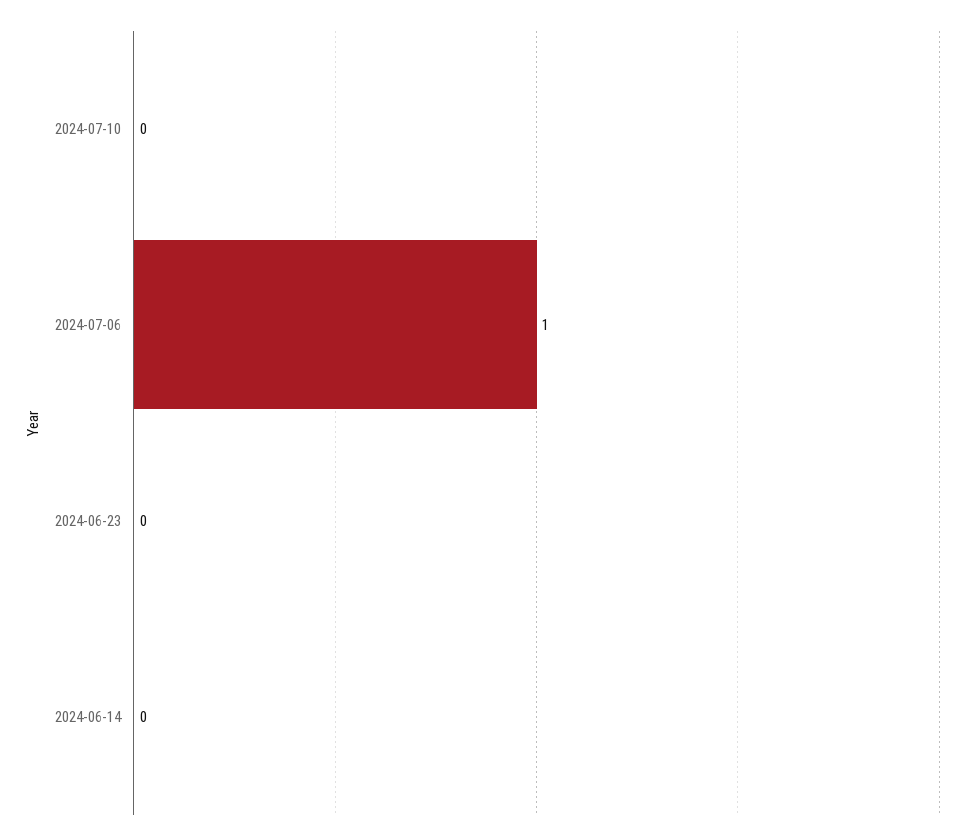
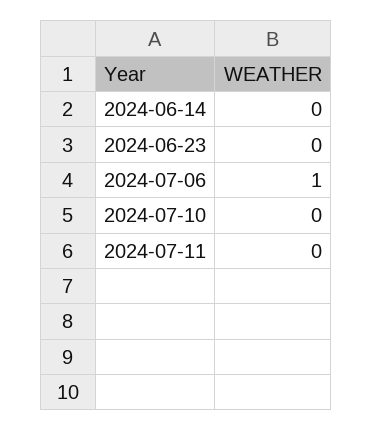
2024-07-11: none -> 0

